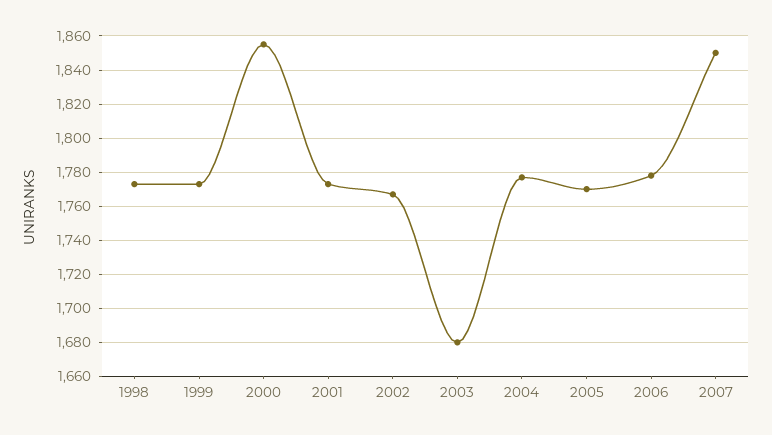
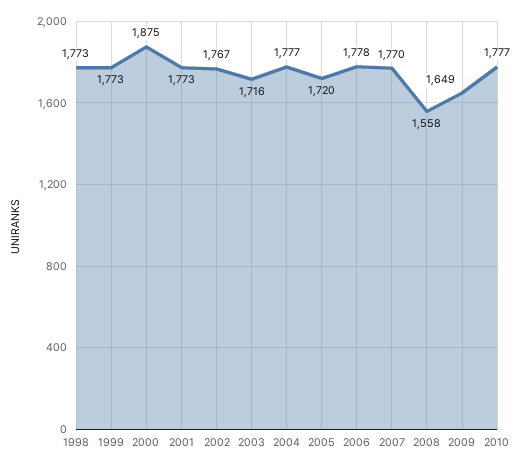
2000: 1855 -> 1875
2003: 1680 -> 1716
2005: 1770 -> 1720
2007: 1850 -> 1770
2008: none -> 1558
2009: none -> 1649
2010: none -> 1777

